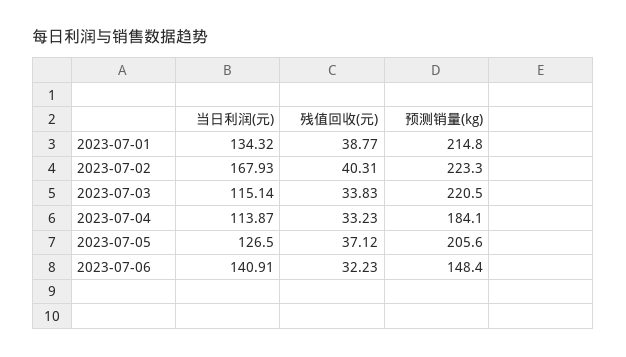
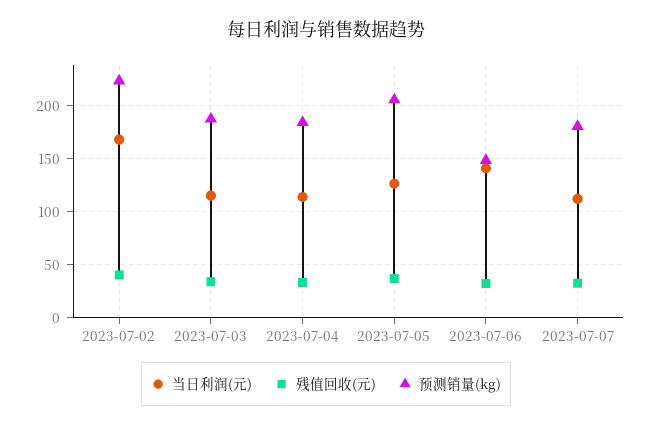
当日利润(元), 2023-07-01: 134.32 -> none
残值回收(元), 2023-07-01: 38.77 -> none
预测销量(kg), 2023-07-01: 214.8 -> none
预测销量(kg), 2023-07-03: 220.5 -> 190
当日利润(元), 2023-07-07: none -> 110
残值回收(元), 2023-07-07: none -> 30
预测销量(kg), 2023-07-07: none -> 180

